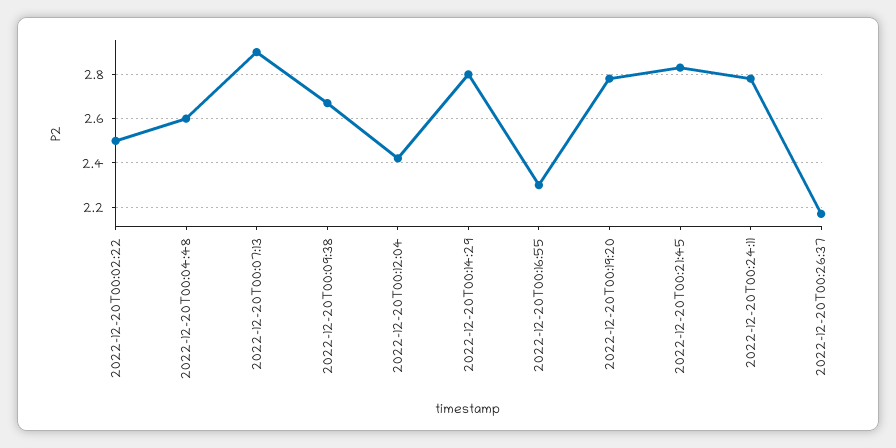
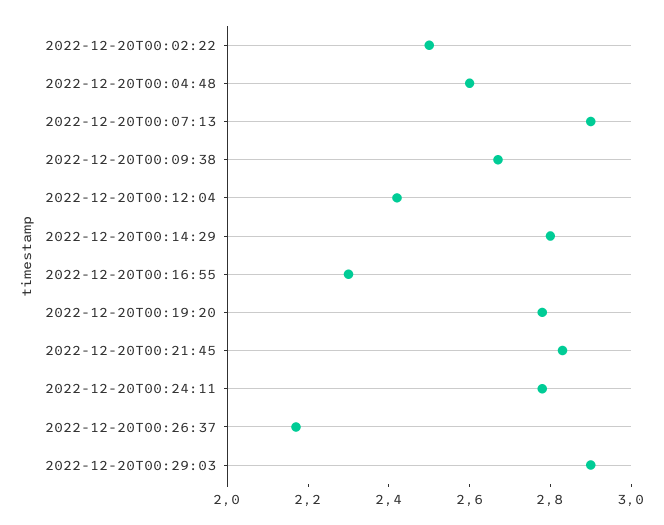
2022-12-20T00:29:03: none -> 2.9

